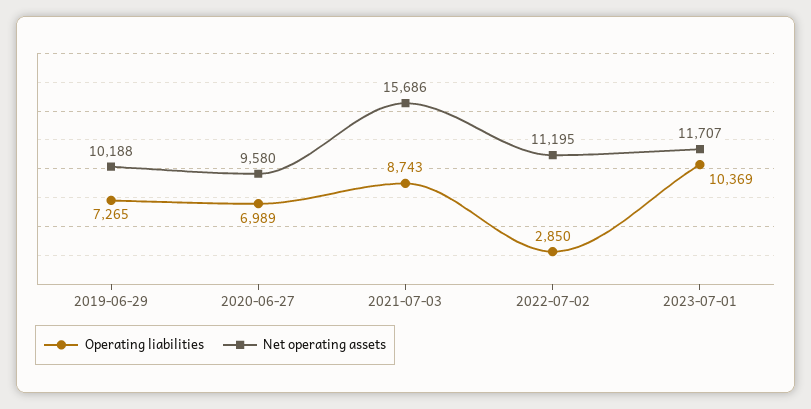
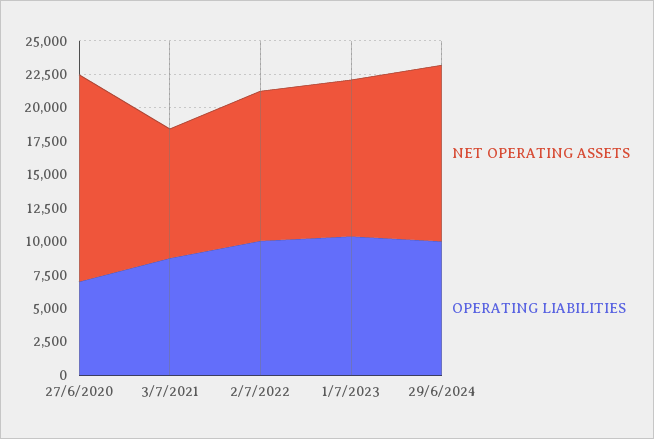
Operating liabilities, 2019-06-29: 7265 -> none
Net operating assets, 2019-06-29: 10188 -> none
Net operating assets, 2020-06-27: 9580 -> 15000
Net operating assets, 2021-07-03: 15686 -> 10000
Operating liabilities, 2022-07-02: 2850 -> 10000
Net operating assets, 29/6/2024: none -> 12500
Operating liabilities, 29/6/2024: none -> 10000

